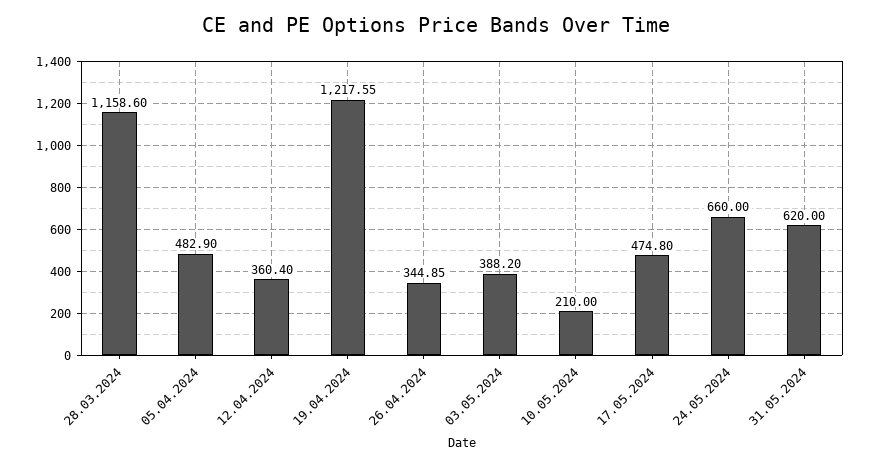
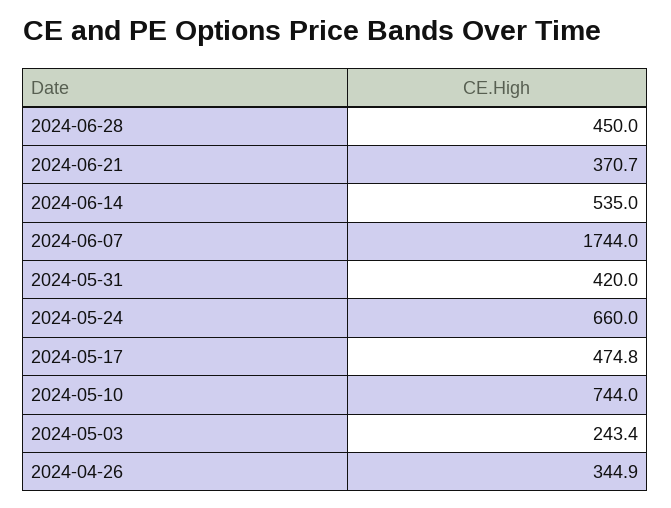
28.03.2024: 1158.6 -> none
05.04.2024: 482.9 -> none
12.04.2024: 360.4 -> none
19.04.2024: 1217.55 -> none
03.05.2024: 388.2 -> 243.4
10.05.2024: 210 -> 744
31.05.2024: 620 -> 420
2024-06-28: none -> 450
2024-06-21: none -> 370.7
2024-06-14: none -> 535
2024-06-07: none -> 1744

